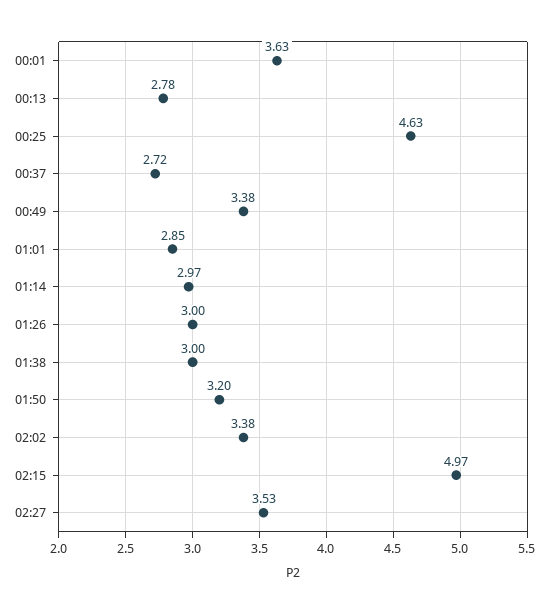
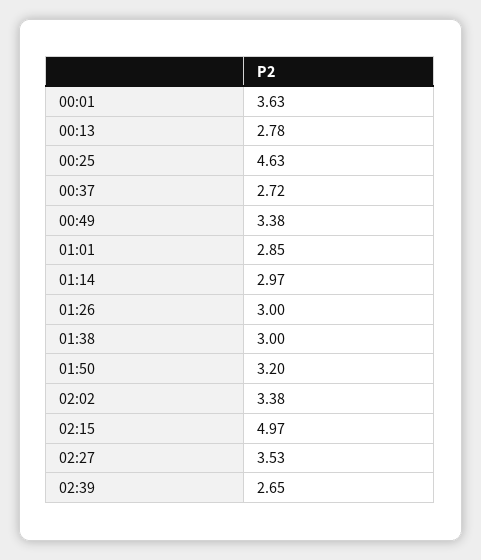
02:39: none -> 2.65

